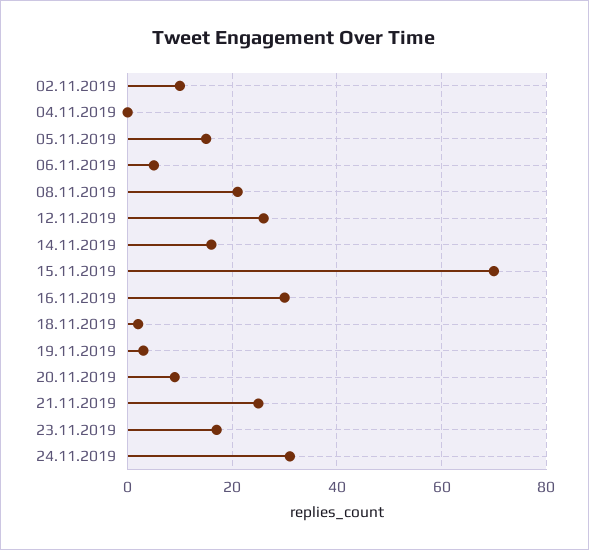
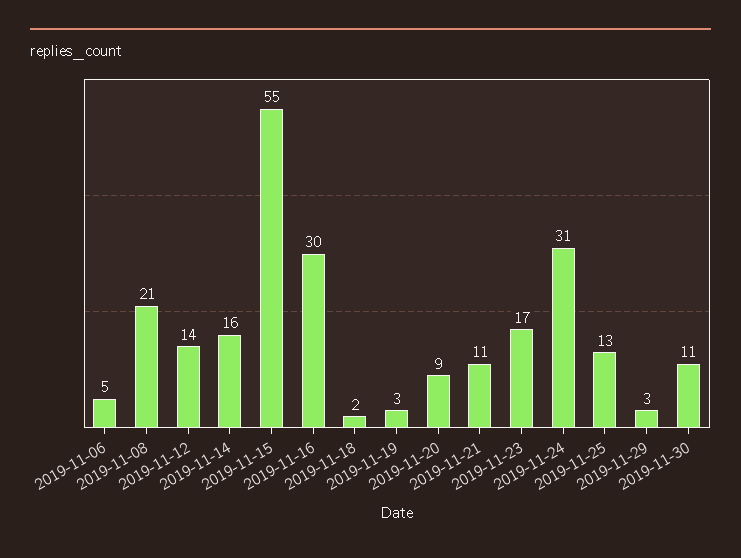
02.11.2019: 10 -> none
04.11.2019: 0 -> none
05.11.2019: 15 -> none
12.11.2019: 25 -> 14
15.11.2019: 70 -> 55
21.11.2019: 25 -> 11
2019-11-25: none -> 13
2019-11-29: none -> 3
2019-11-30: none -> 11

